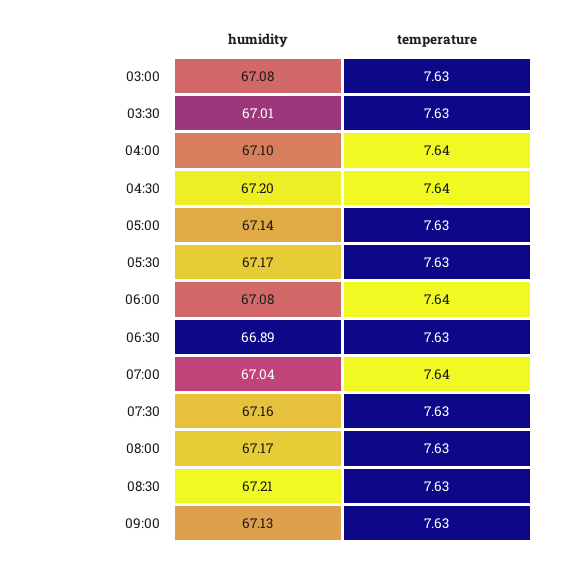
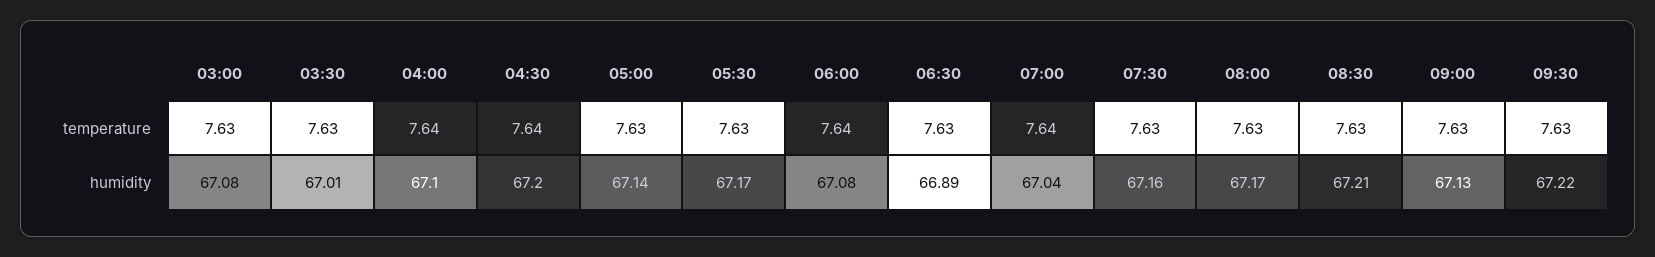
temperature, 09:30: none -> 7.63
humidity, 09:30: none -> 67.22

